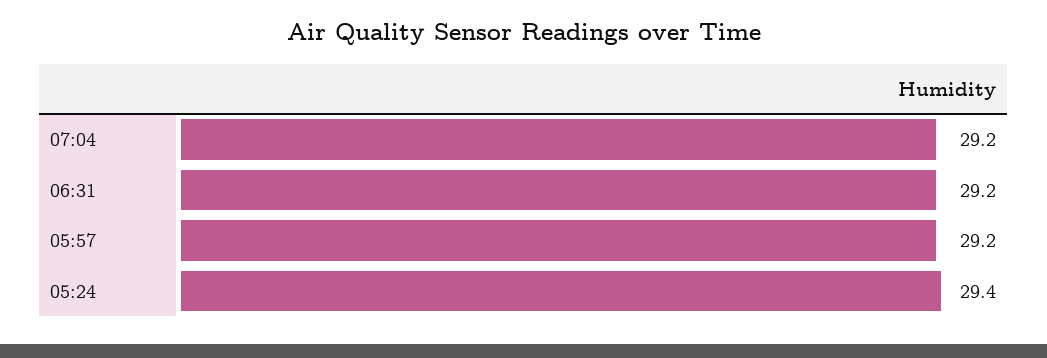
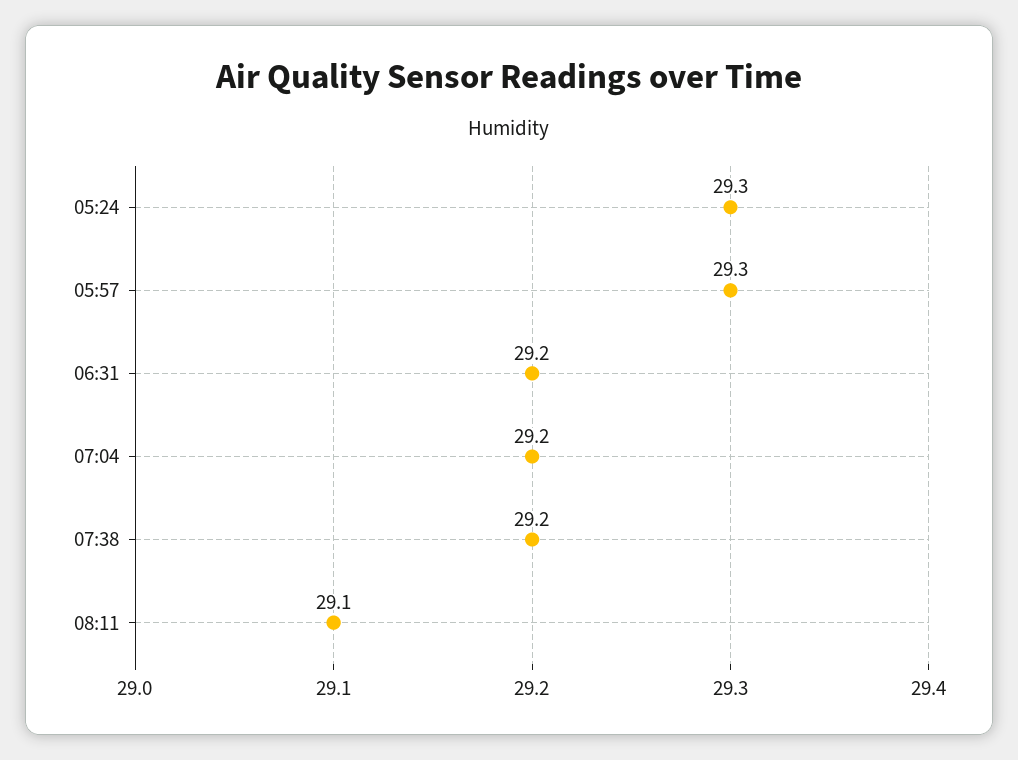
05:57: 29.2 -> 29.3
05:24: 29.4 -> 29.3
07:38: none -> 29.2
08:11: none -> 29.1

